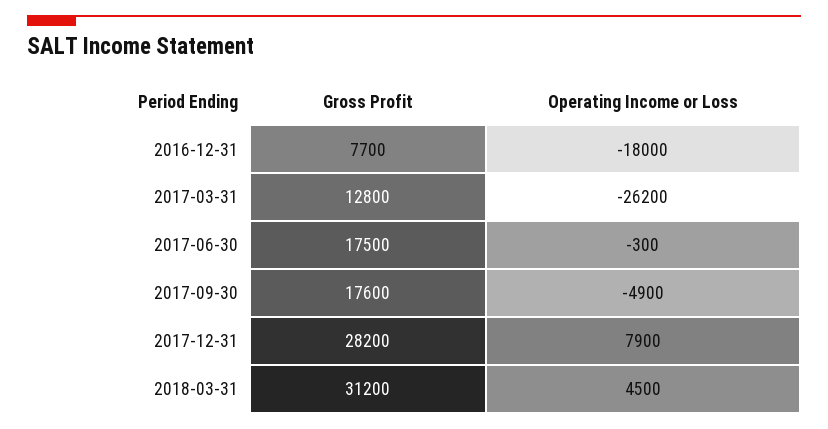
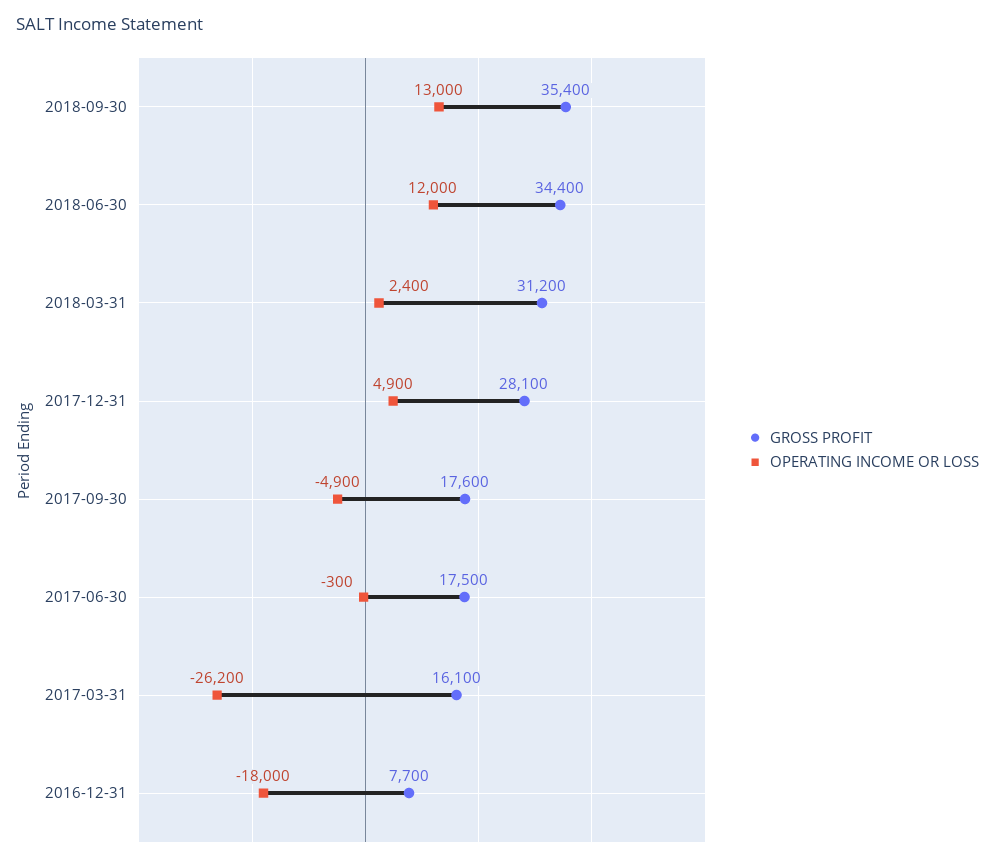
Gross Profit, 2017-03-31: 12800 -> 16100
Gross Profit, 2017-12-31: 28200 -> 28100
Operating Income or Loss, 2017-12-31: 7900 -> 4900
Operating Income or Loss, 2018-03-31: 4500 -> 2400
Gross Profit, 2018-09-30: none -> 35400
Operating Income or Loss, 2018-09-30: none -> 13000
Gross Profit, 2018-06-30: none -> 34400
Operating Income or Loss, 2018-06-30: none -> 12000

